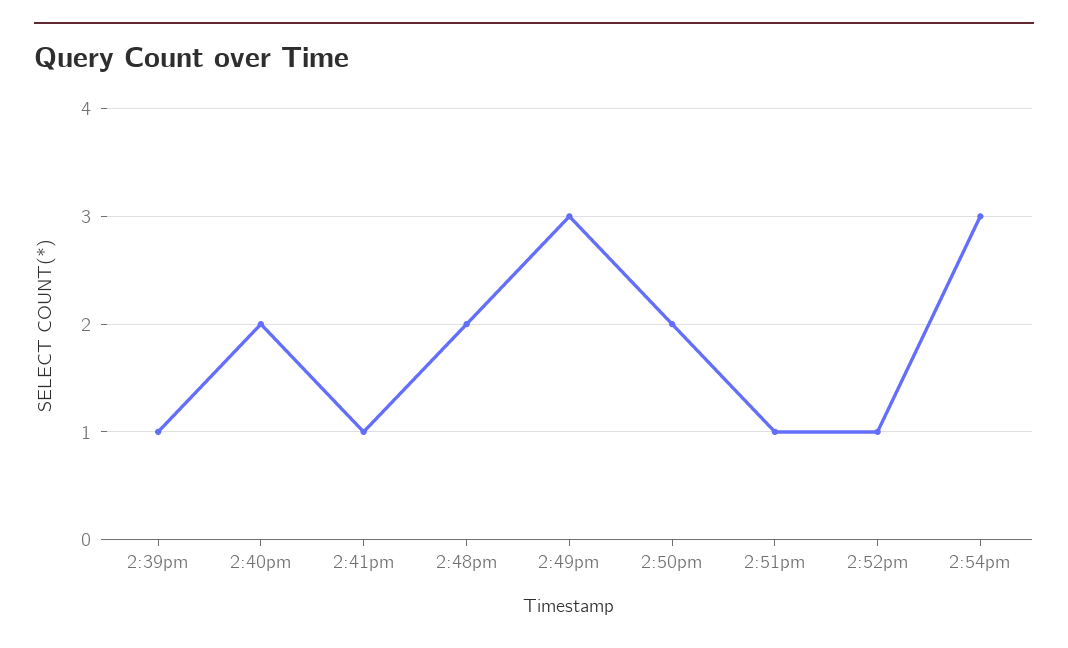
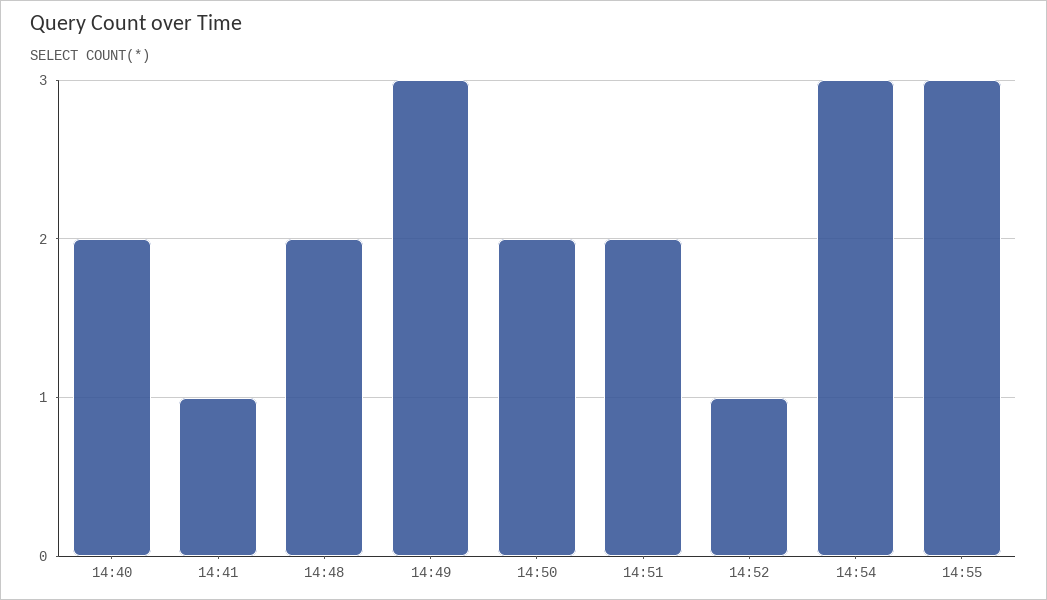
2:39pm: 1 -> none
2:51pm: 1 -> 2
14:55: none -> 3

